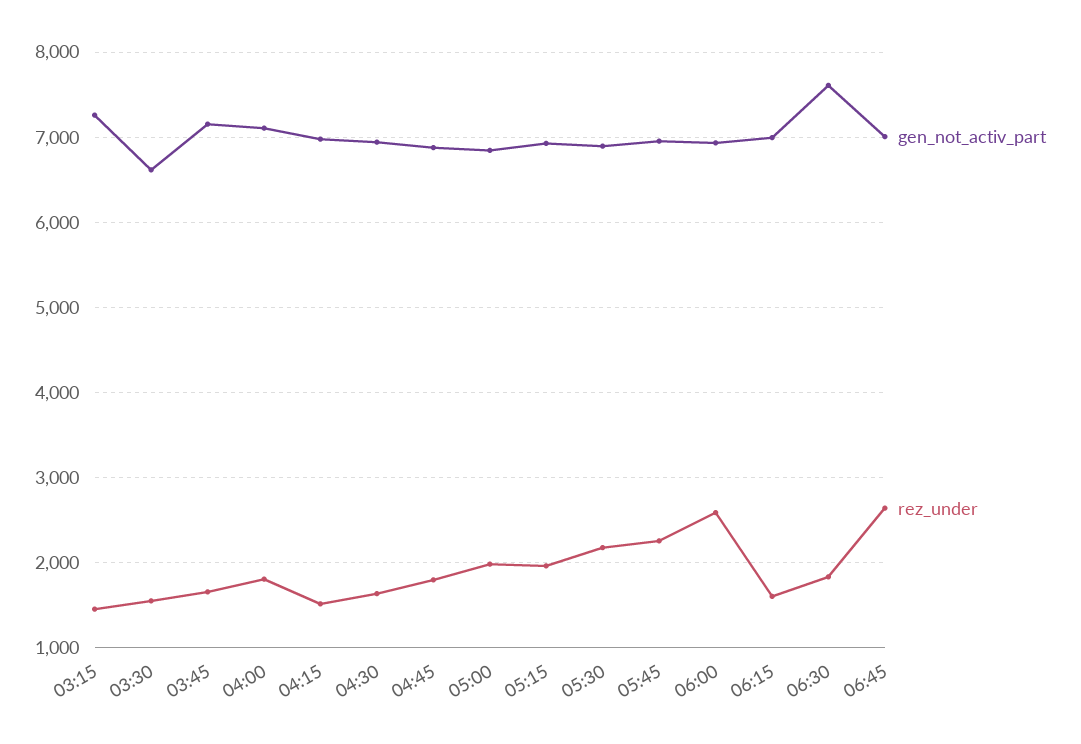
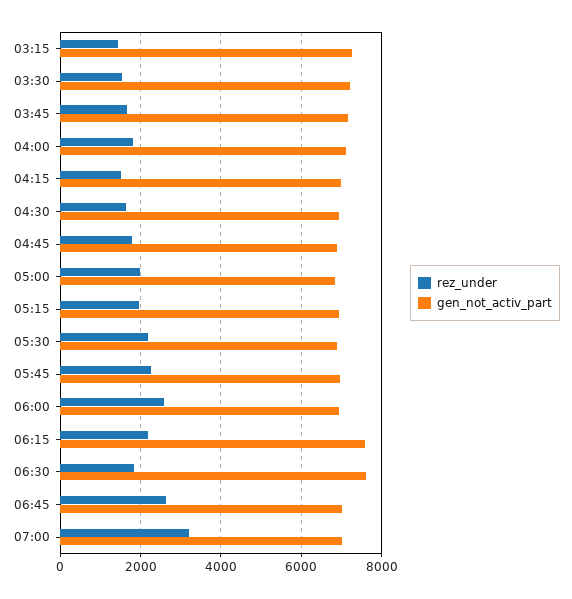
gen_not_activ_part, 03:30: 6600 -> 7200
gen_not_activ_part, 06:15: 7000 -> 7600
rez_under, 06:15: 1600 -> 2200
rez_under, 07:00: none -> 3200
gen_not_activ_part, 07:00: none -> 7000

